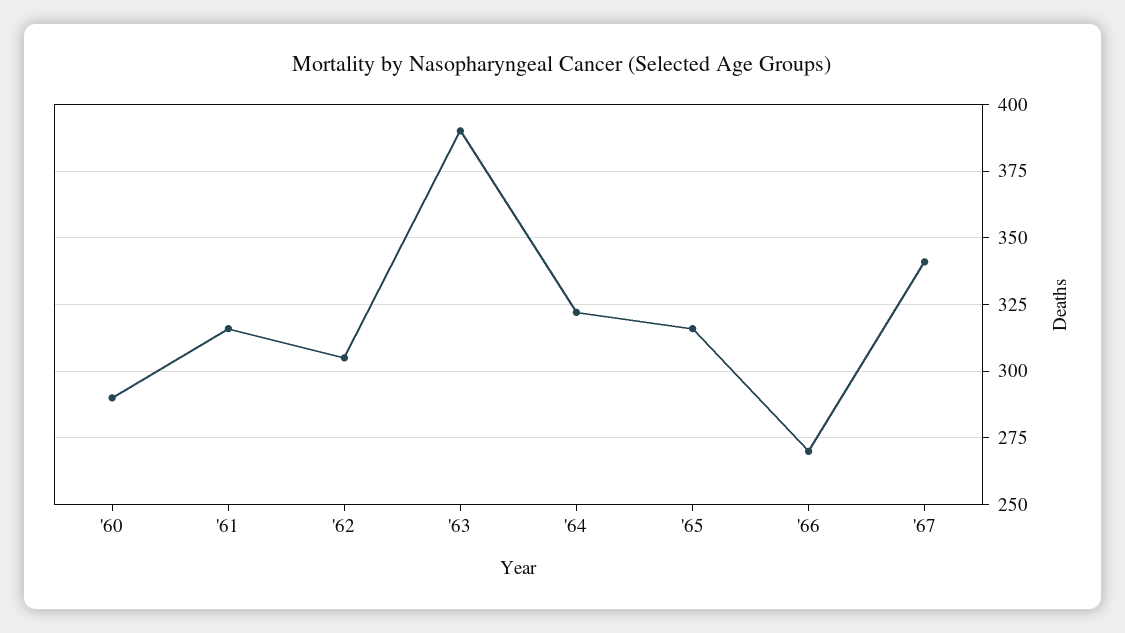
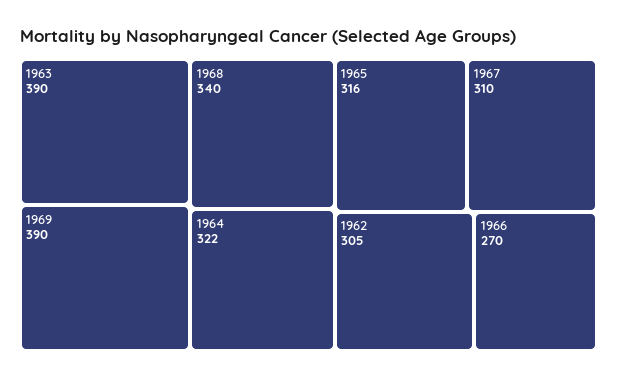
'60: 290 -> none
'61: 315 -> none
'67: 340 -> 310
1969: none -> 390
1968: none -> 340

